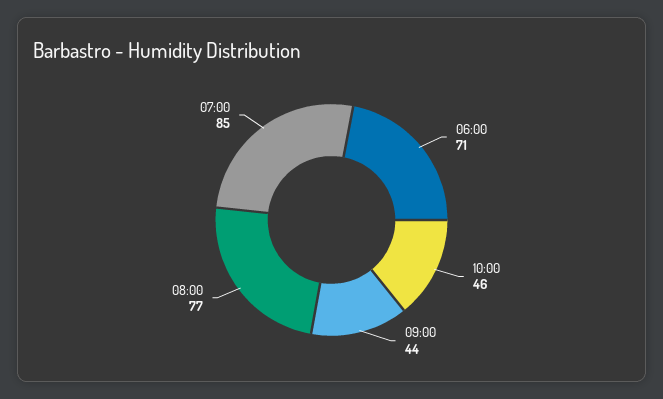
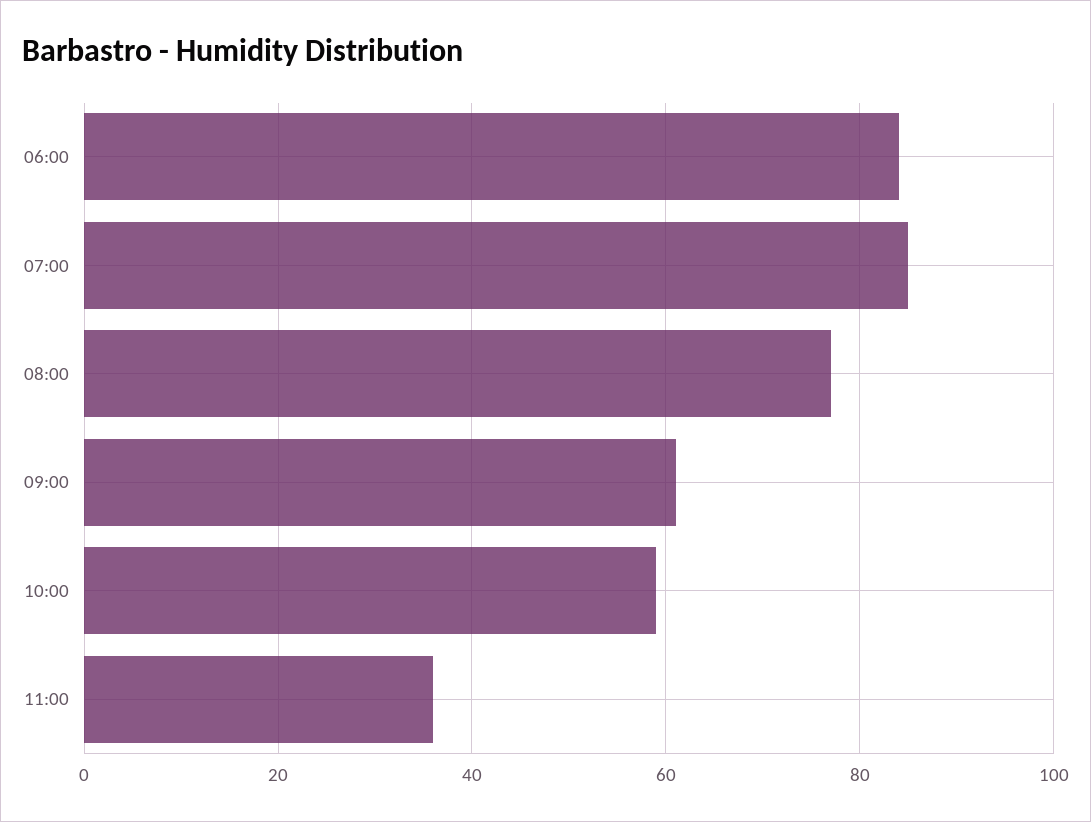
06:00: 71 -> 85
10:00: 46 -> 60
09:00: 44 -> 60
11:00: none -> 35

